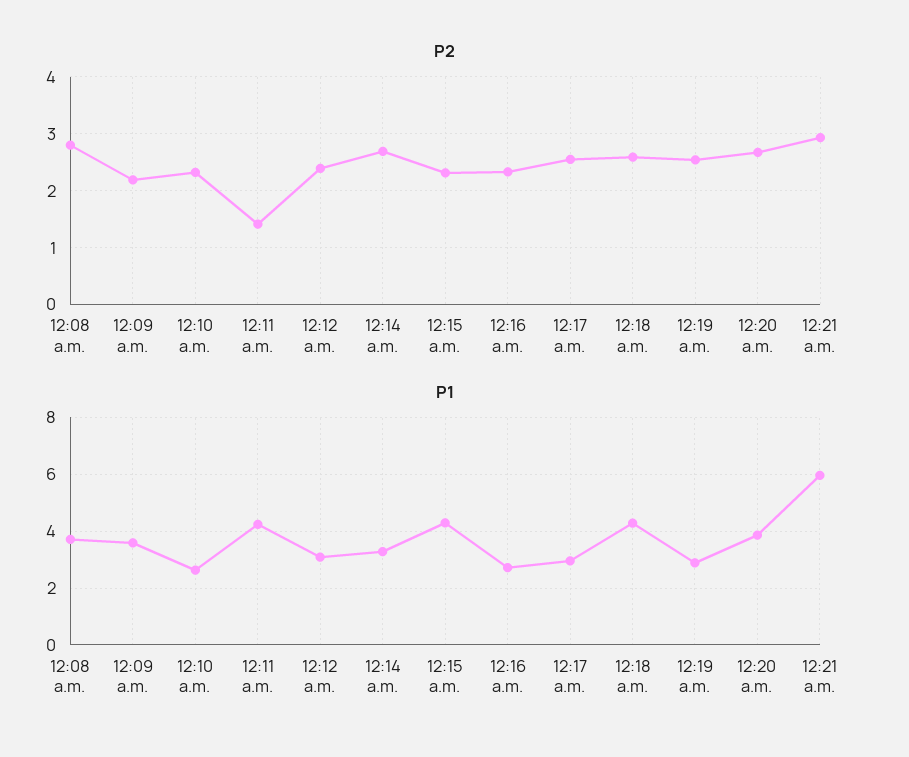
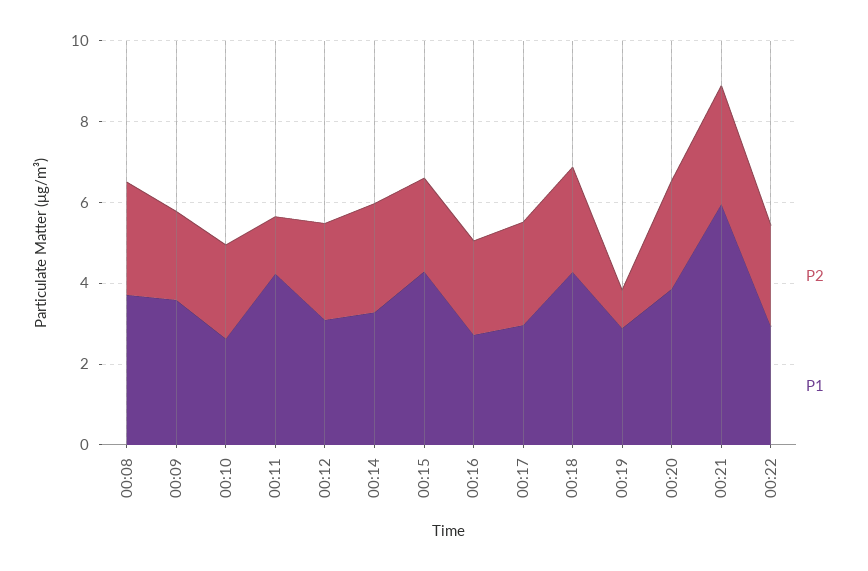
P2, 12:19 a.m.: 2.6 -> 1
P2, 00:22: none -> 2.5
P1, 00:22: none -> 3

